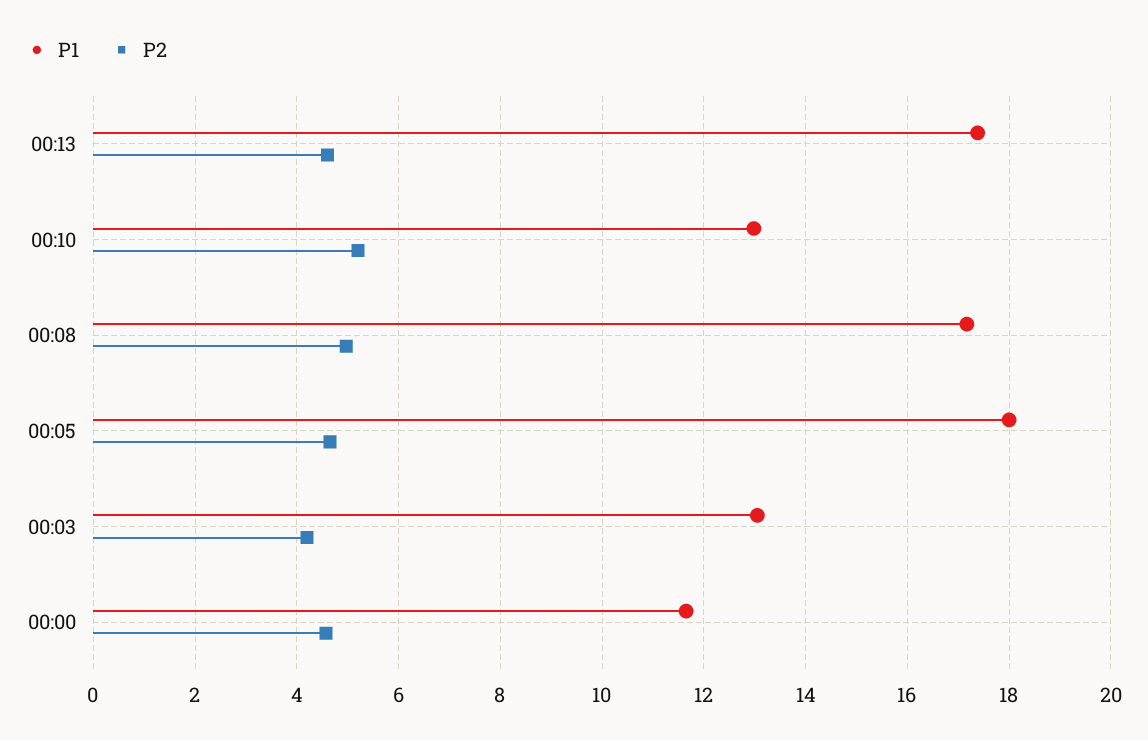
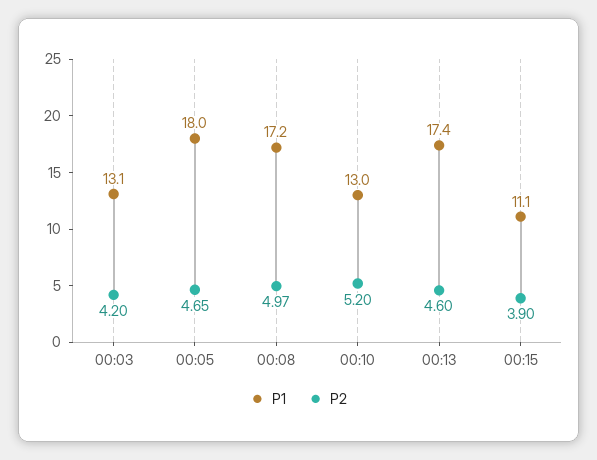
P1, 00:00: 11.6 -> none
P2, 00:00: 4.6 -> none
P1, 00:15: none -> 11.1
P2, 00:15: none -> 3.9

